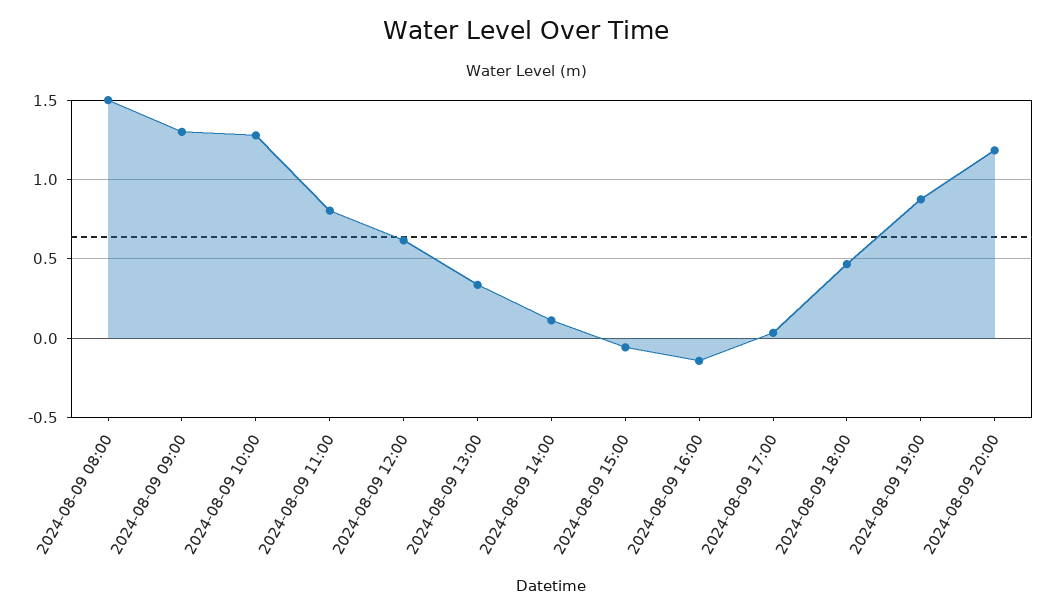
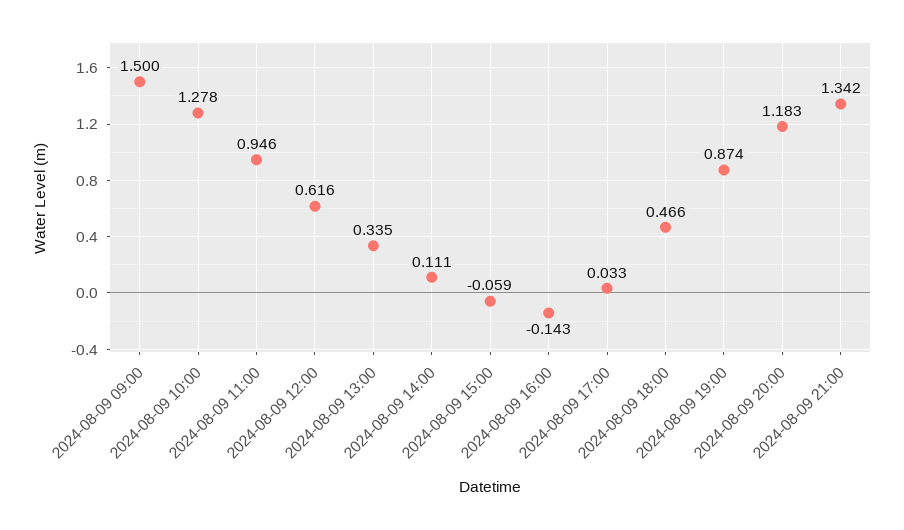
2024-08-09 08:00: 1.5 -> none
2024-08-09 09:00: 1.3 -> 1.5
2024-08-09 11:00: 0.8 -> 0.946
2024-08-09 21:00: none -> 1.342

